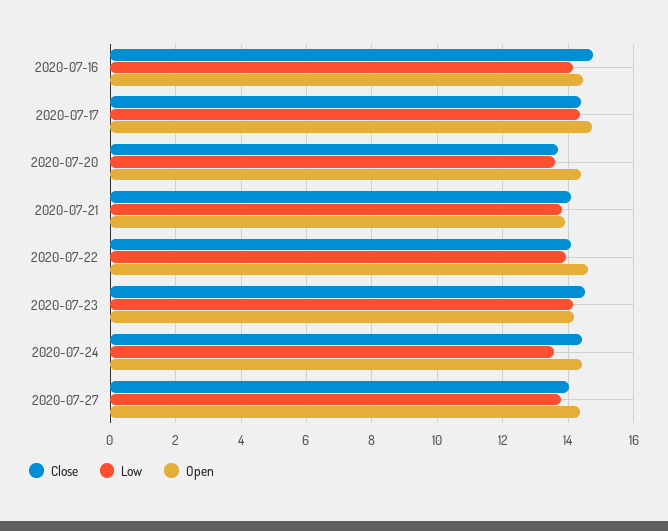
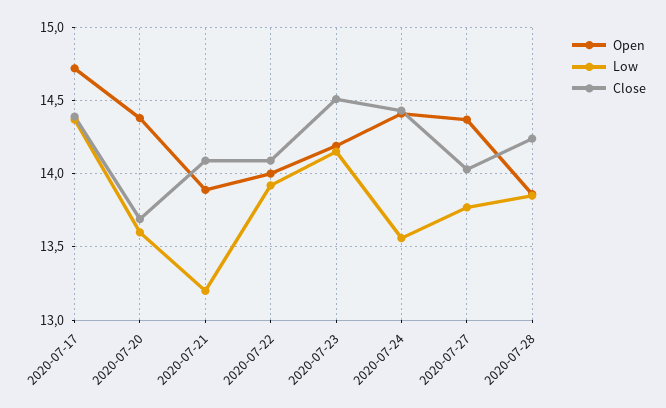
Close, 2020-07-16: 14.8 -> none
Low, 2020-07-16: 14.2 -> none
Open, 2020-07-16: 14.4 -> none
Low, 2020-07-21: 13.8 -> 13.2
Open, 2020-07-22: 14.6 -> 14
Open, 2020-07-28: none -> 13.85
Low, 2020-07-28: none -> 13.85
Close, 2020-07-28: none -> 14.25

